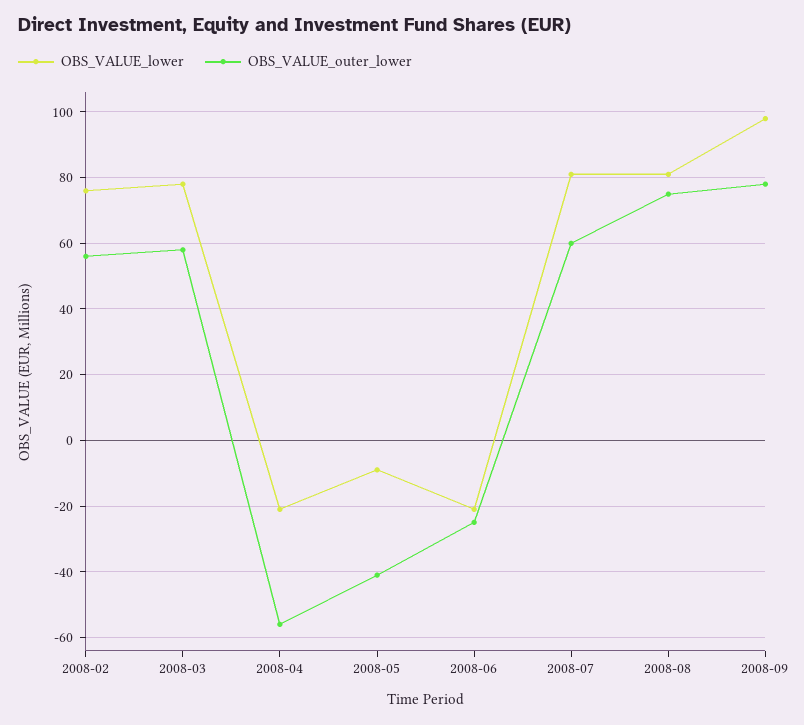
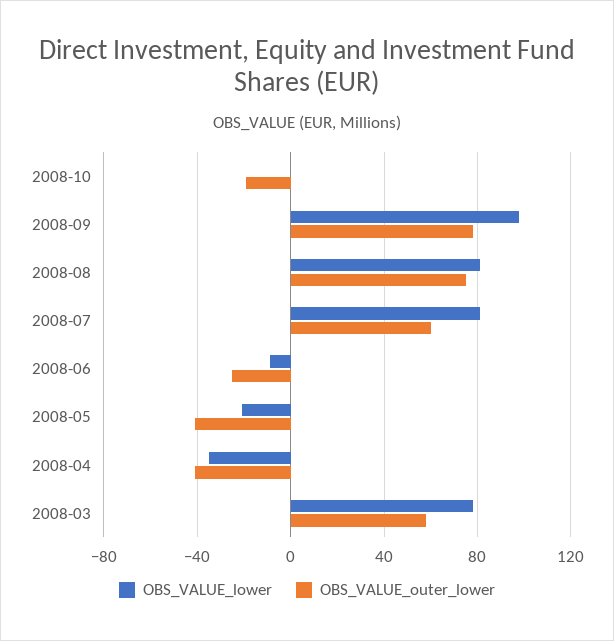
OBS_VALUE_lower, 2008-02: 75 -> none
OBS_VALUE_outer_lower, 2008-02: 55 -> none
OBS_VALUE_lower, 2008-04: -20 -> -35
OBS_VALUE_outer_lower, 2008-04: -55 -> -40
OBS_VALUE_lower, 2008-05: -10 -> -20
OBS_VALUE_lower, 2008-06: -20 -> -10
OBS_VALUE_lower, 2008-10: none -> 0
OBS_VALUE_outer_lower, 2008-10: none -> -20

